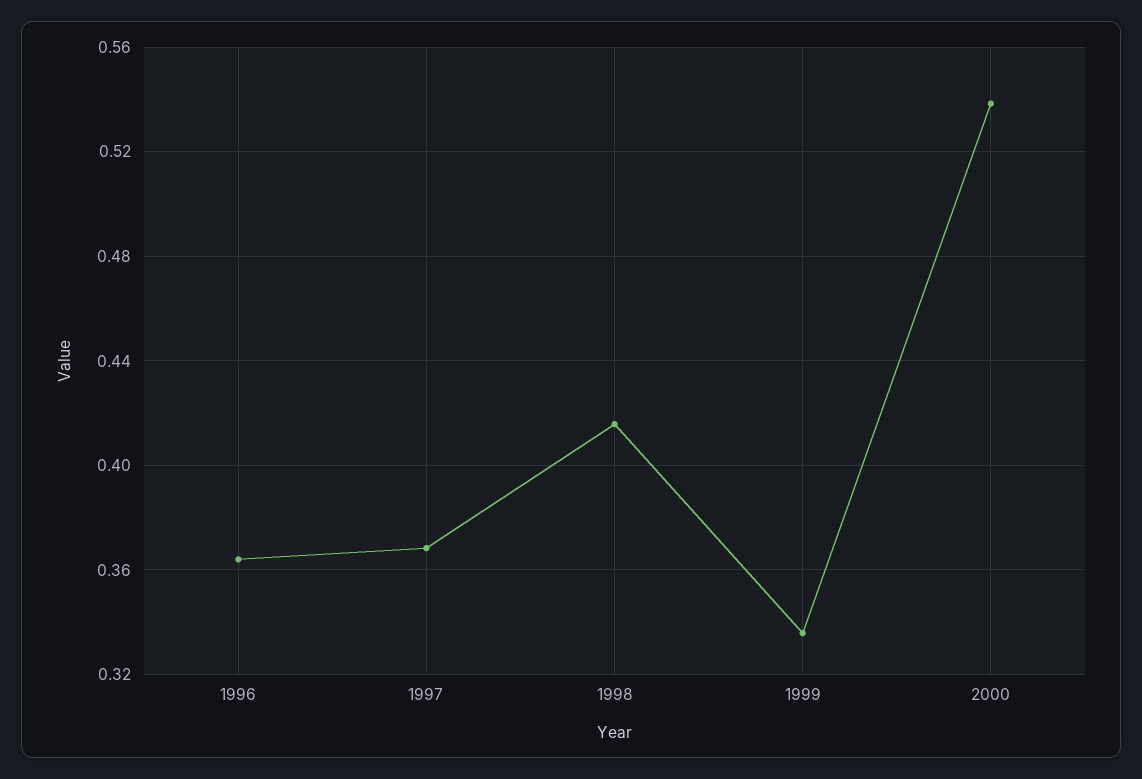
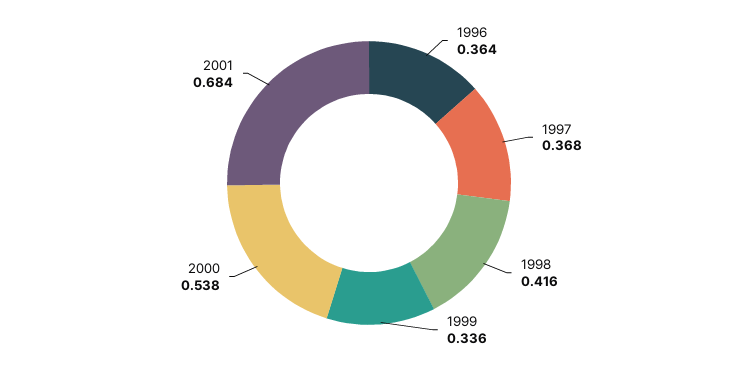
2001: none -> 0.684

